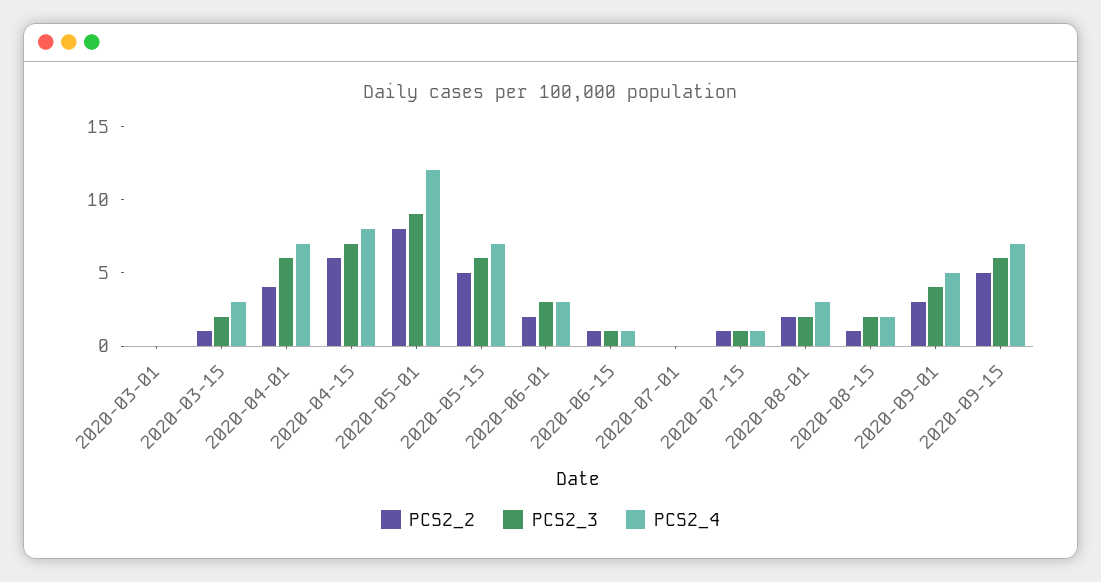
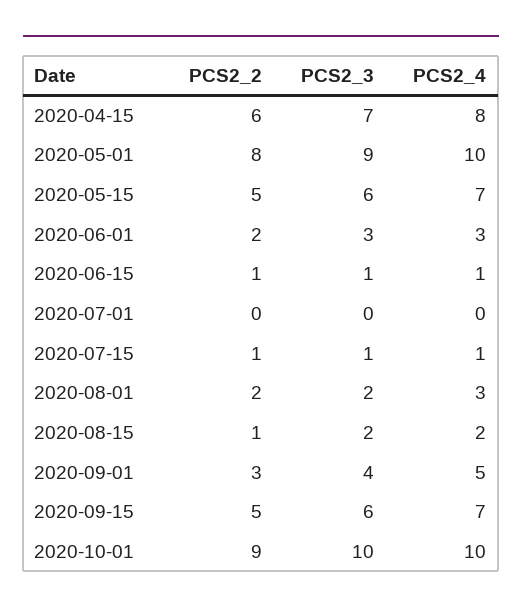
PCS2_2, 2020-03-01: 0 -> none
PCS2_3, 2020-03-01: 0 -> none
PCS2_4, 2020-03-01: 0 -> none
PCS2_2, 2020-03-15: 1 -> none
PCS2_3, 2020-03-15: 2 -> none
PCS2_4, 2020-03-15: 3 -> none
PCS2_2, 2020-04-01: 4 -> none
PCS2_3, 2020-04-01: 6 -> none
PCS2_4, 2020-04-01: 7 -> none
PCS2_4, 2020-05-01: 12 -> 10
PCS2_2, 2020-10-01: none -> 9
PCS2_3, 2020-10-01: none -> 10
PCS2_4, 2020-10-01: none -> 10

